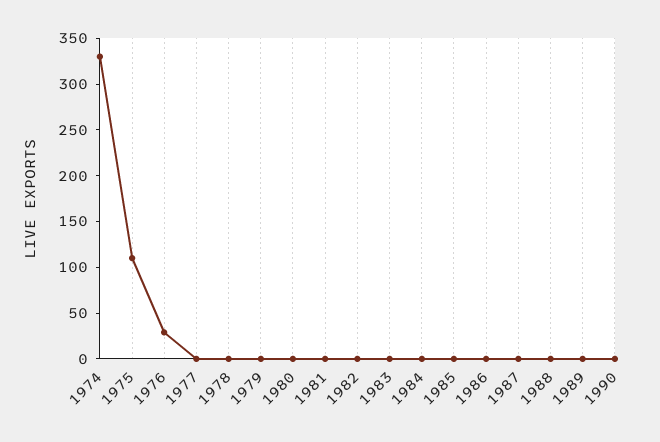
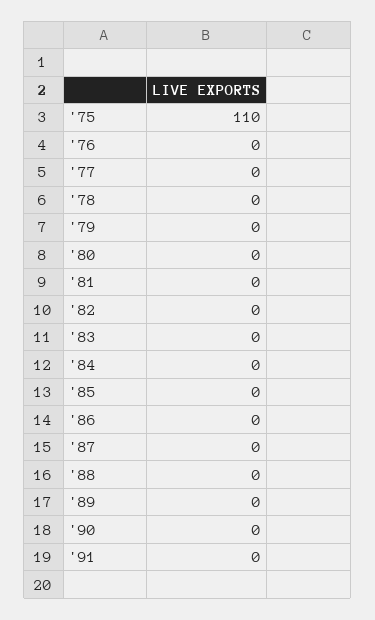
1974: 330 -> none
1976: 30 -> 0
'91: none -> 0

